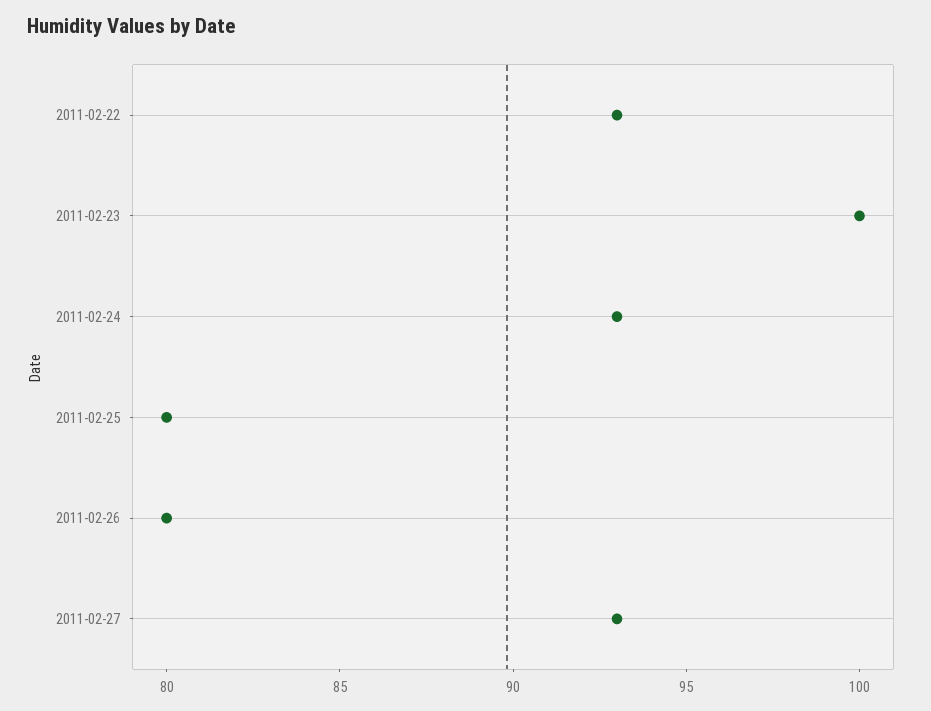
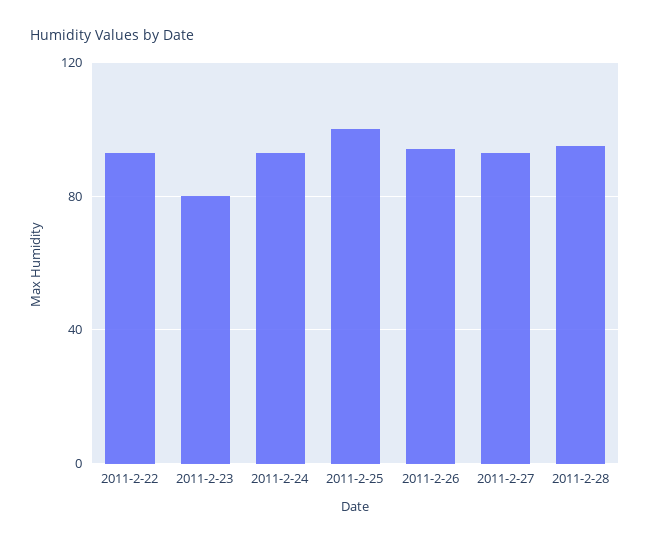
2011-02-23: 100 -> 80
2011-02-25: 80 -> 100
2011-02-26: 80 -> 95
2011-2-28: none -> 95

